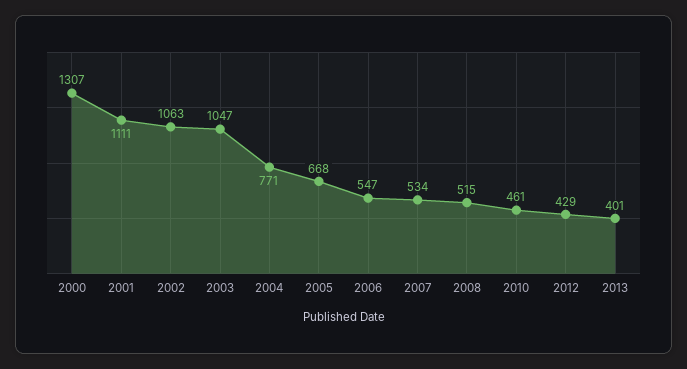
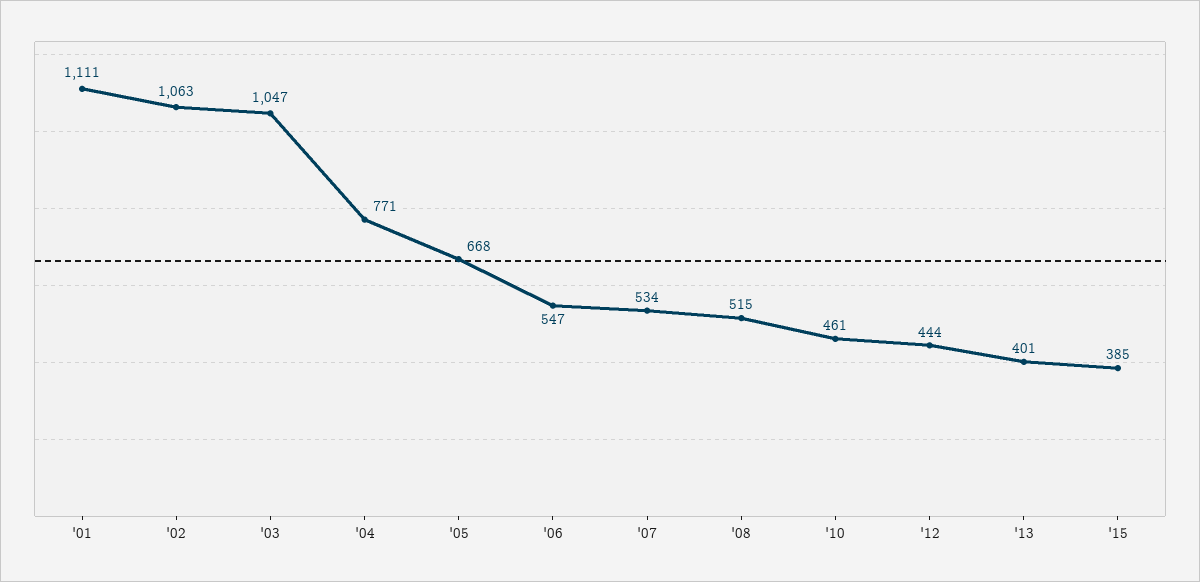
2000: 1307 -> none
2012: 429 -> 444
'15: none -> 385

